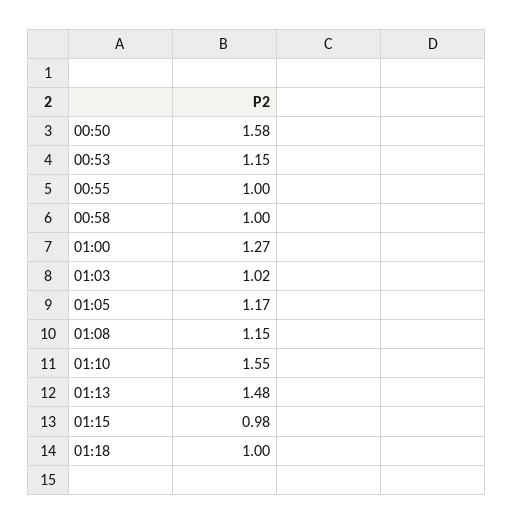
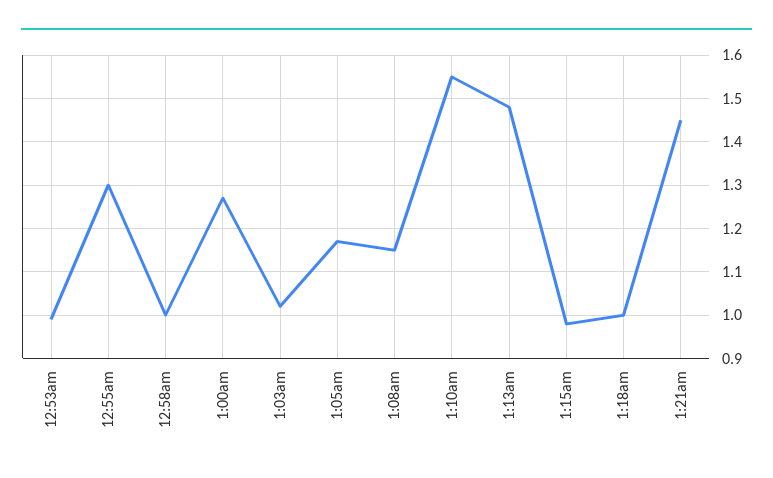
00:50: 1.58 -> none
00:53: 1.15 -> 1
00:55: 1 -> 1.3
1:21am: none -> 1.45

